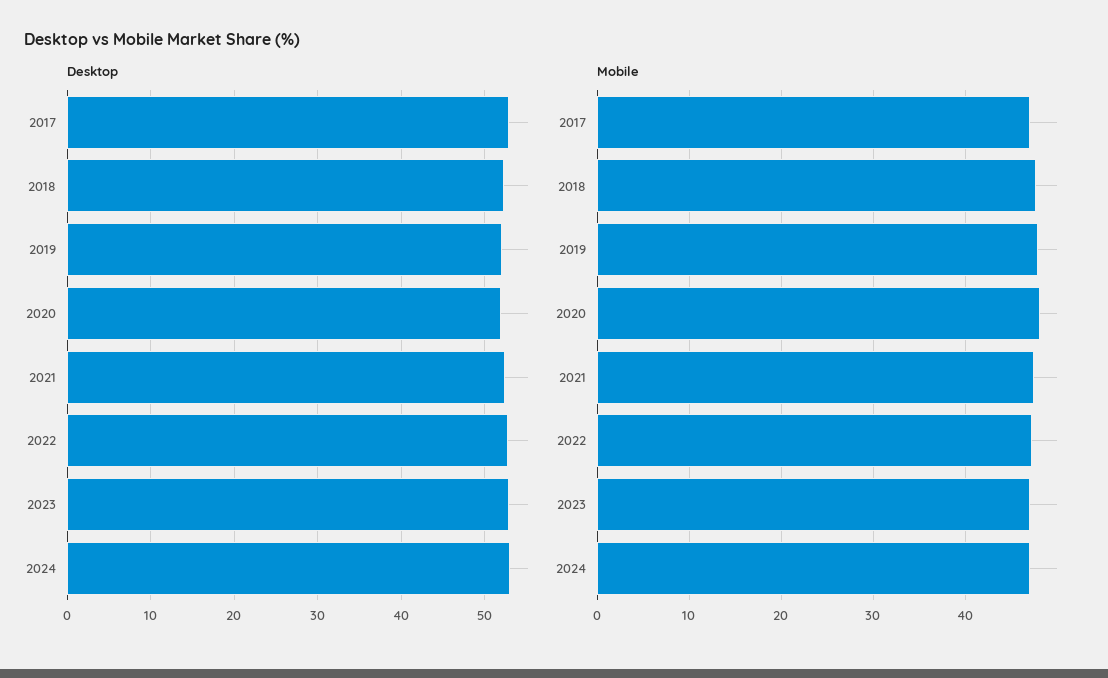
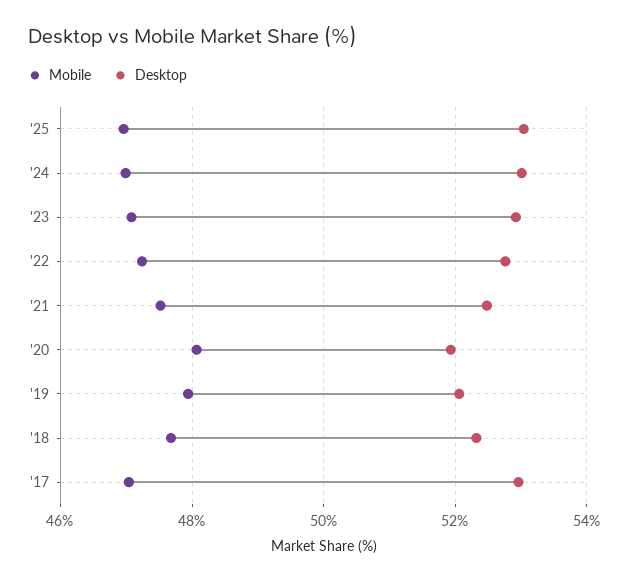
Mobile, '25: none -> 47
Desktop, '25: none -> 53

